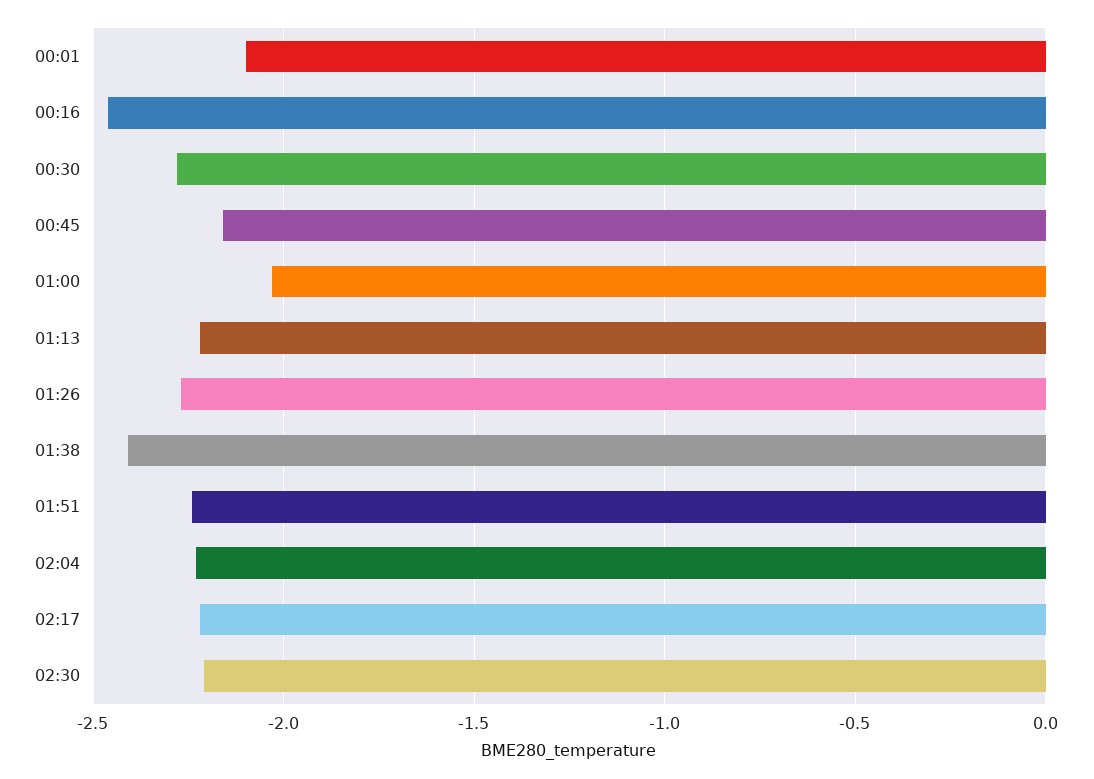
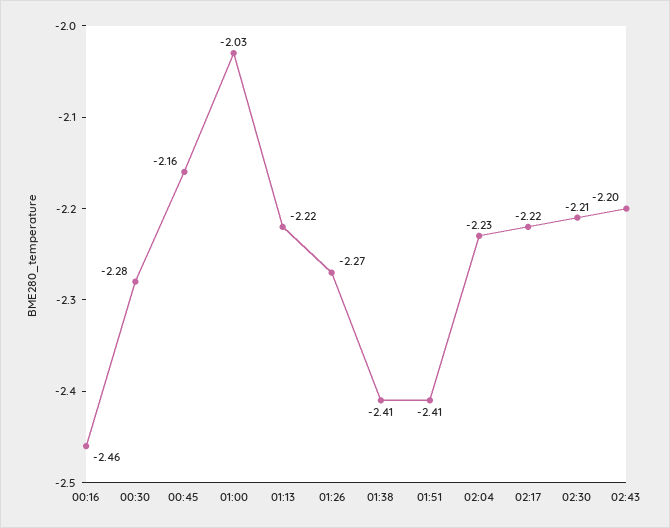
00:01: -2.1 -> none
01:51: -2.25 -> -2.41
02:43: none -> -2.2

